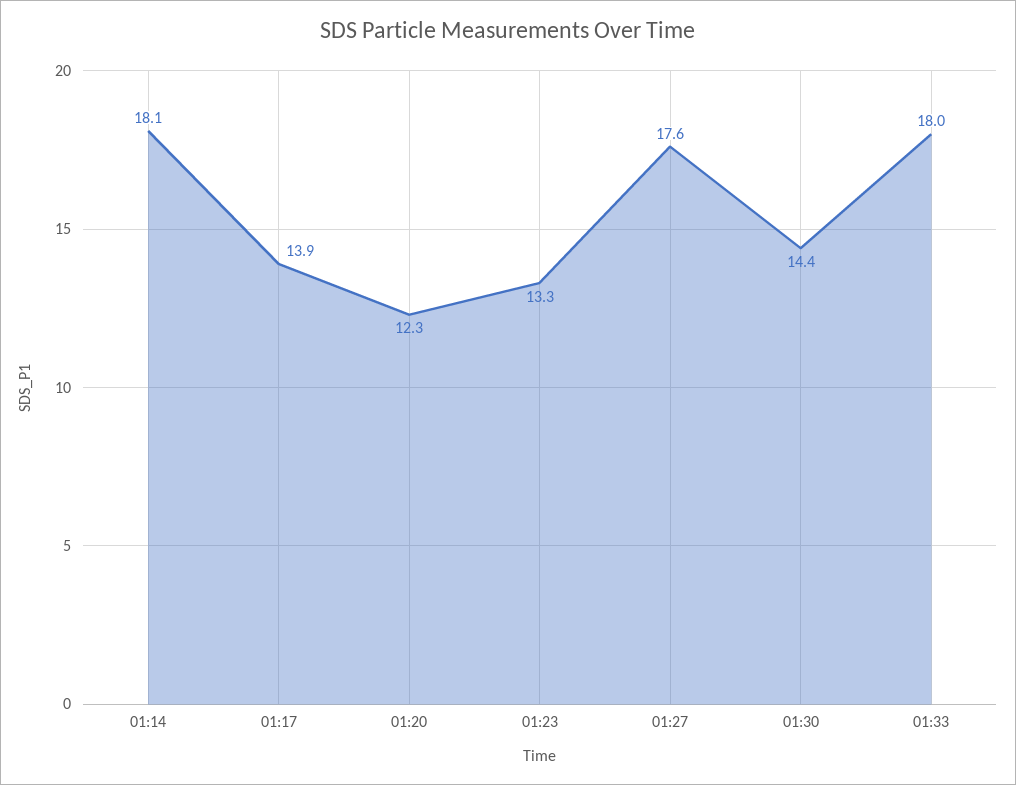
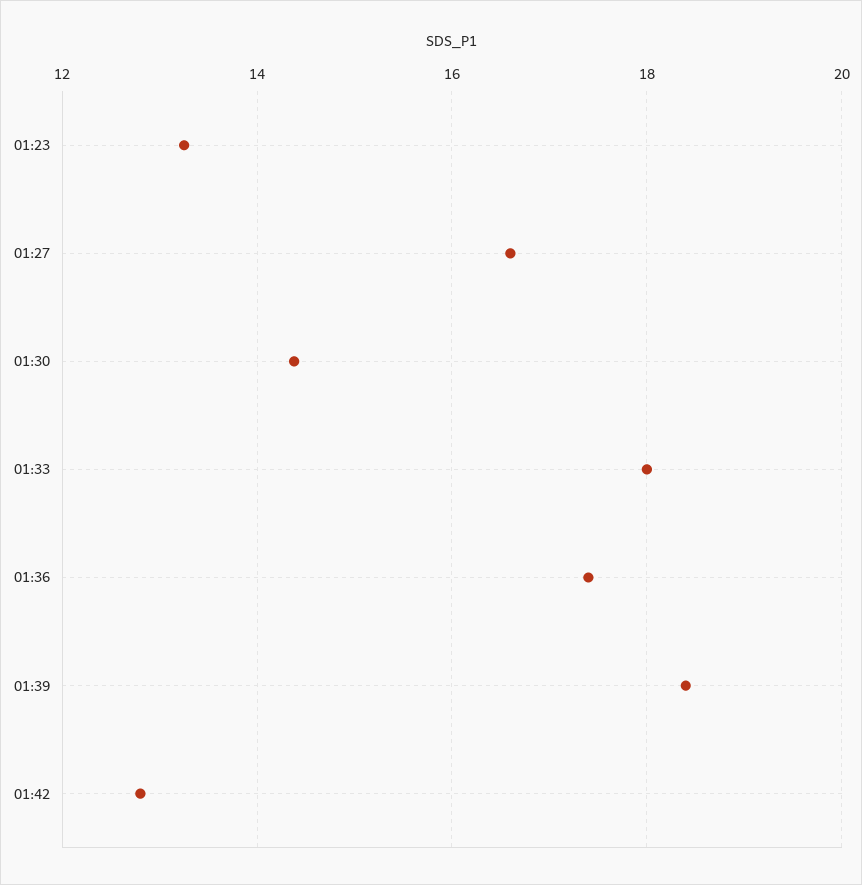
01:14: 18.1 -> none
01:17: 13.9 -> none
01:20: 12.3 -> none
01:27: 17.6 -> 16.6
01:36: none -> 17.4
01:39: none -> 18.4
01:42: none -> 12.8

